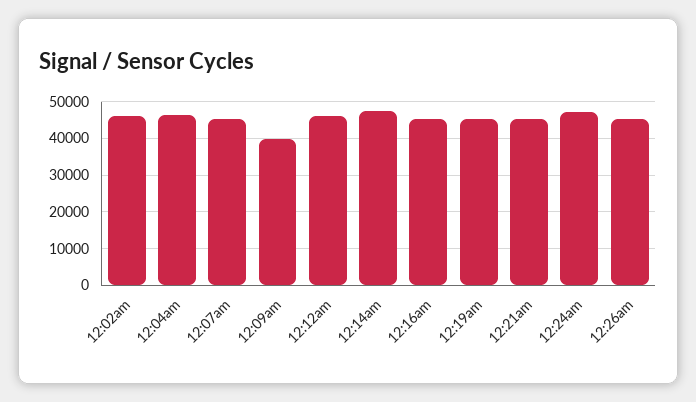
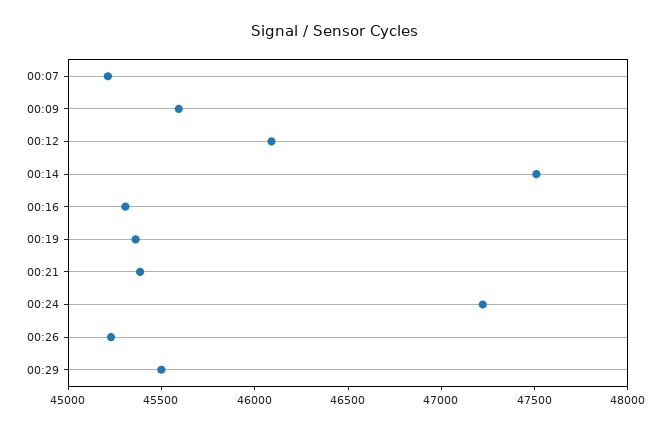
12:02am: 46000 -> none
12:04am: 46000 -> none
12:09am: 40000 -> 45600
00:29: none -> 45500

